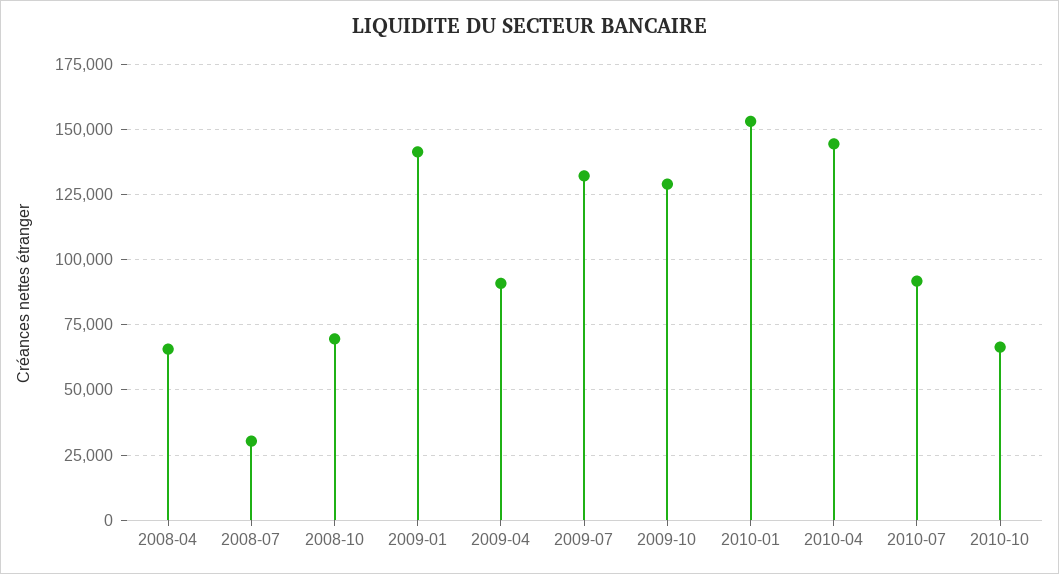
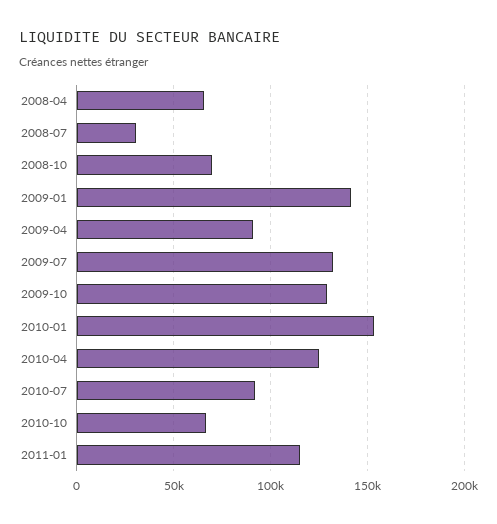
2010-04: 145000 -> 125000
2011-01: none -> 115000

